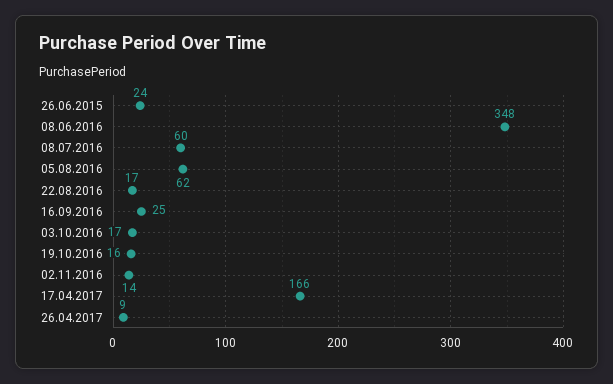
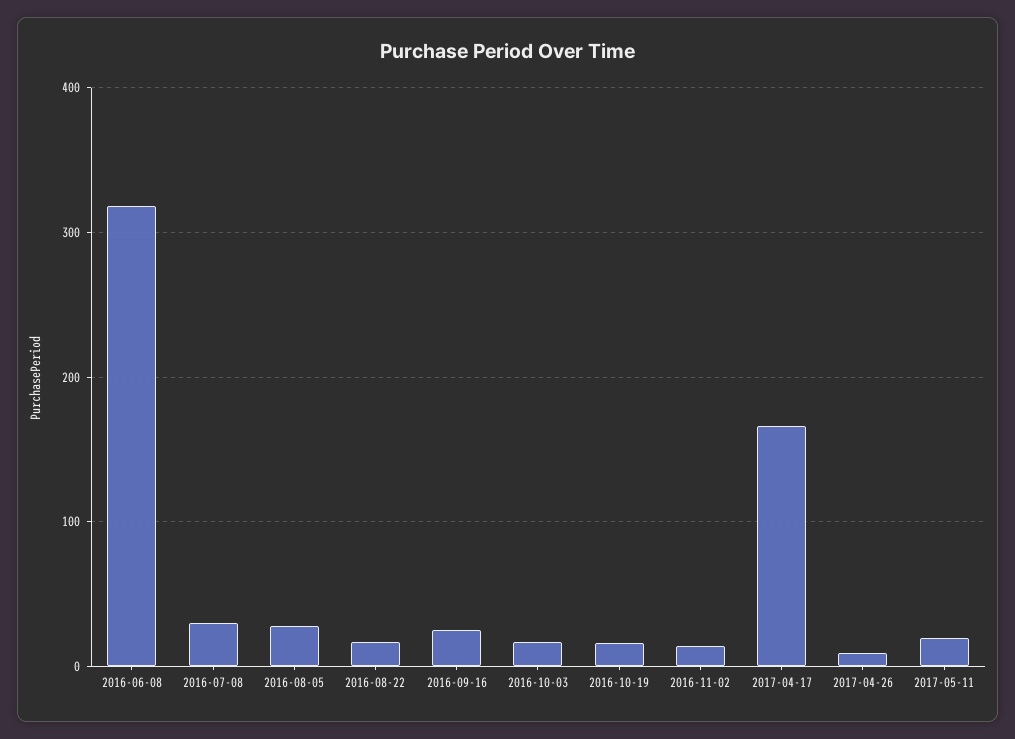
26.06.2015: 24 -> none
08.06.2016: 348 -> 320
08.07.2016: 60 -> 30
05.08.2016: 62 -> 30
2017-05-11: none -> 20

